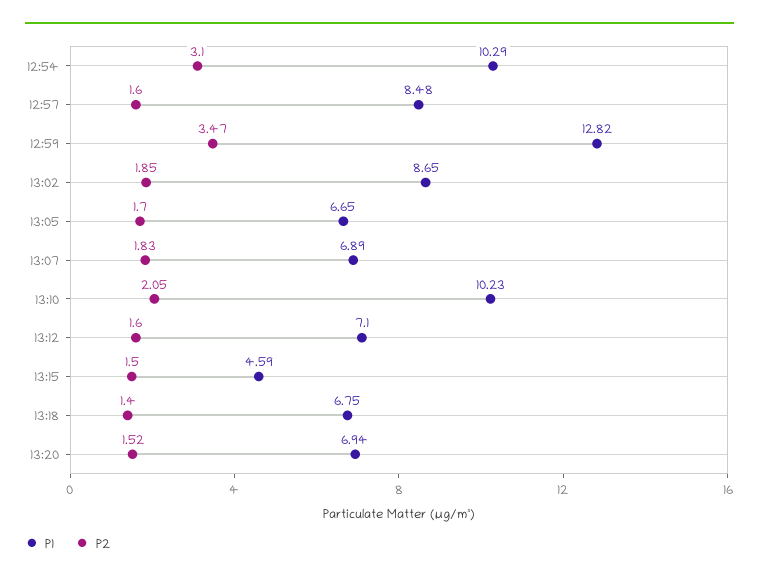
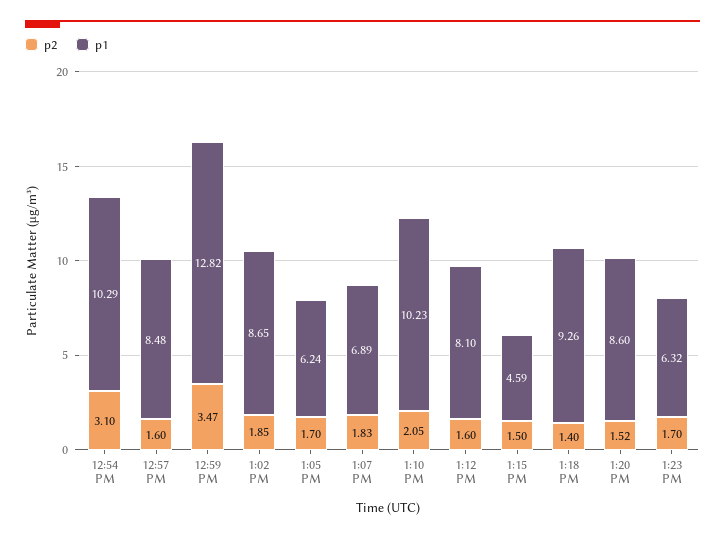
P1, 13:05: 6.65 -> 6.24
P1, 13:12: 7.1 -> 8.1
P1, 13:18: 6.75 -> 9.26
P1, 13:20: 6.94 -> 8.6
P2, 1:23 PM: none -> 1.7
P1, 1:23 PM: none -> 6.32

